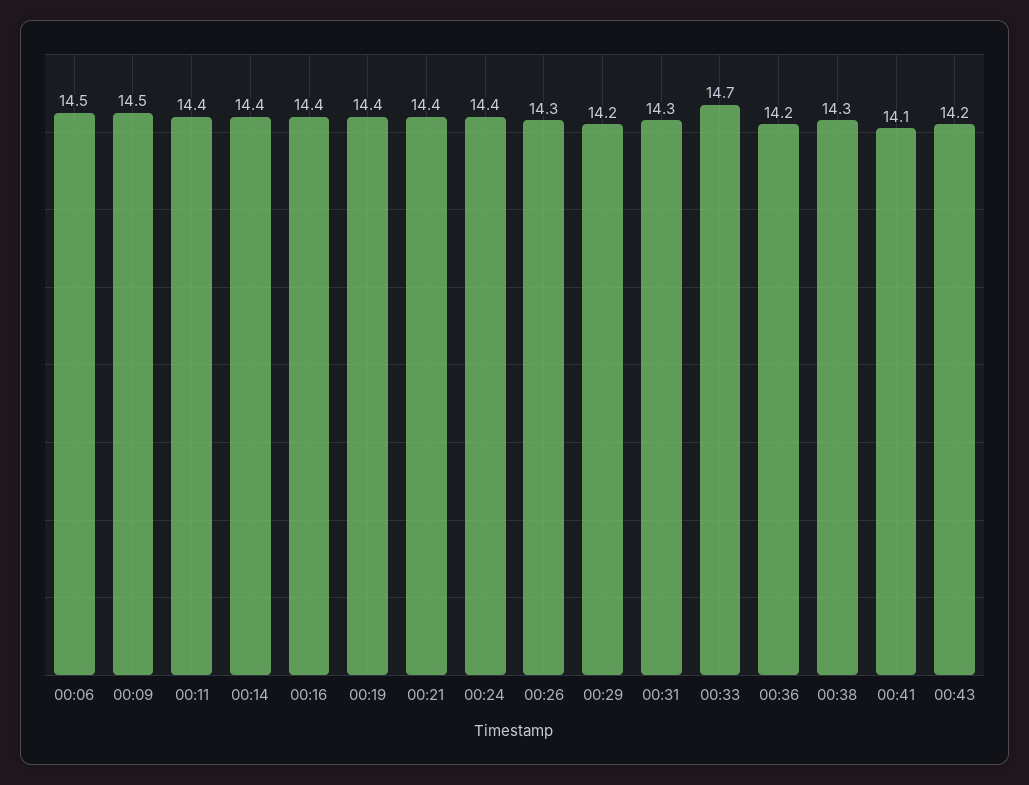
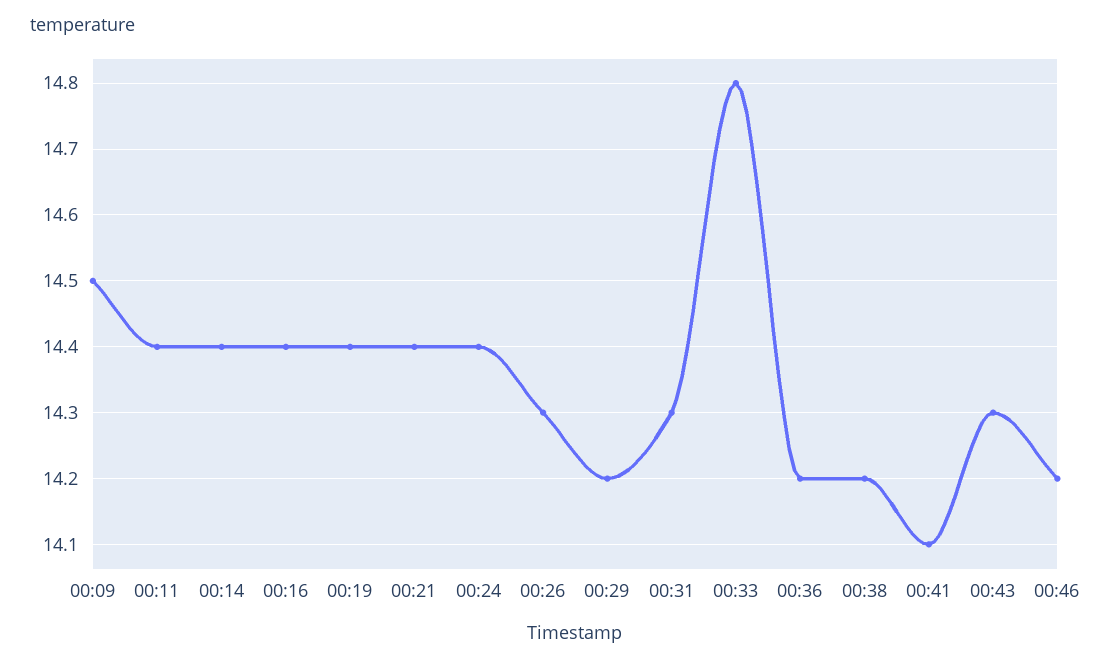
00:06: 14.5 -> none
00:33: 14.7 -> 14.8
00:38: 14.3 -> 14.2
00:43: 14.2 -> 14.3
00:46: none -> 14.2

